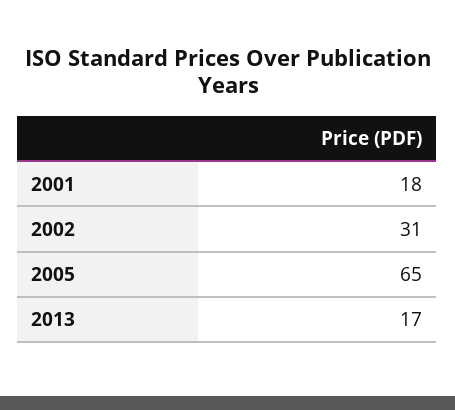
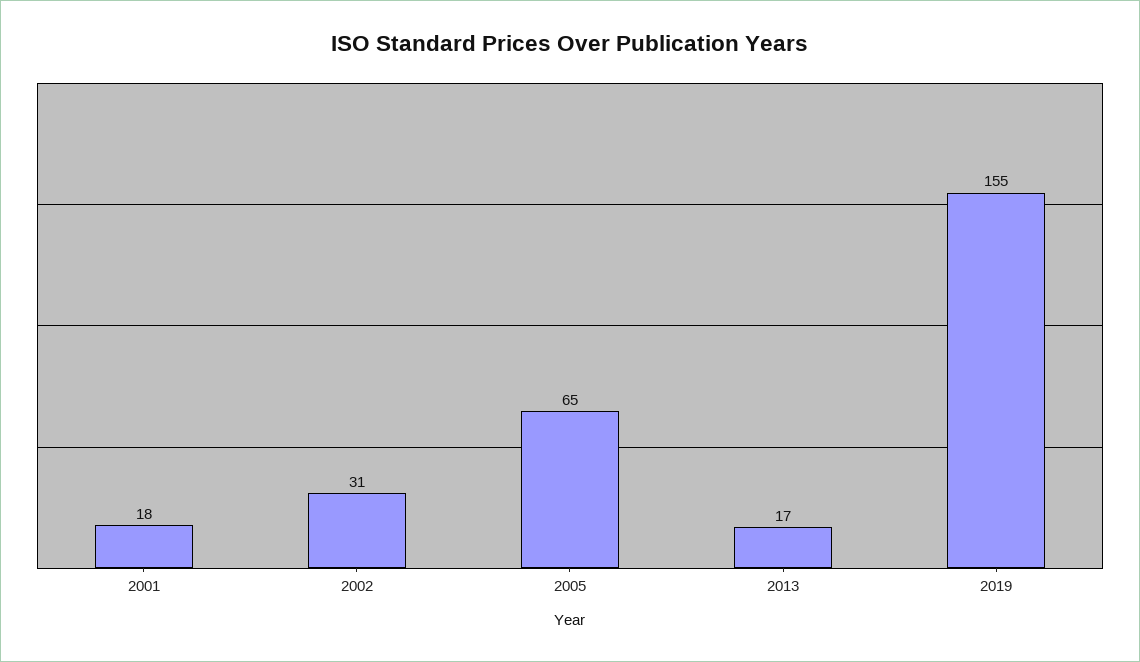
2019: none -> 155

